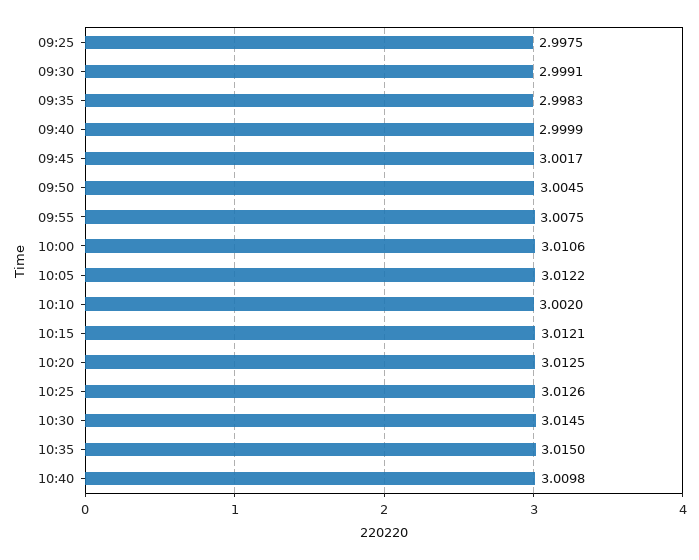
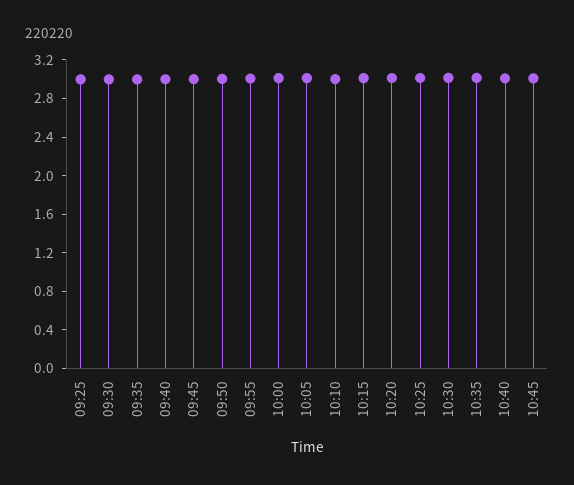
10:45: none -> 3

